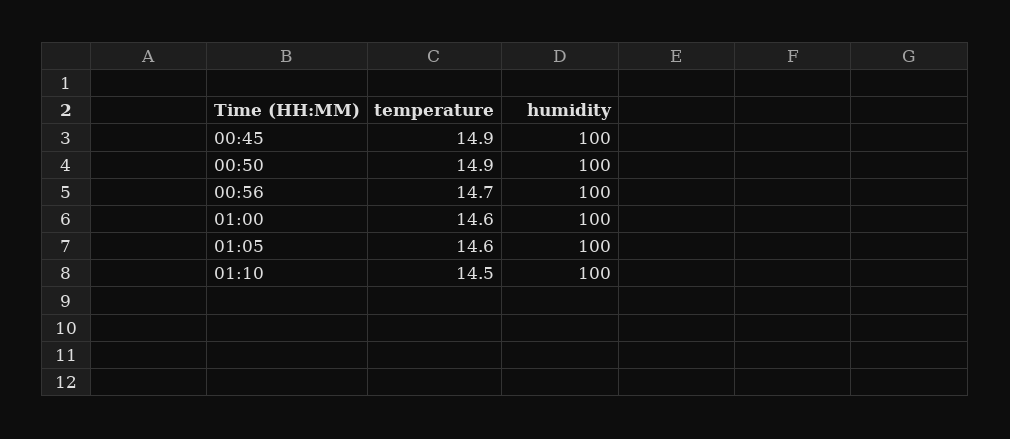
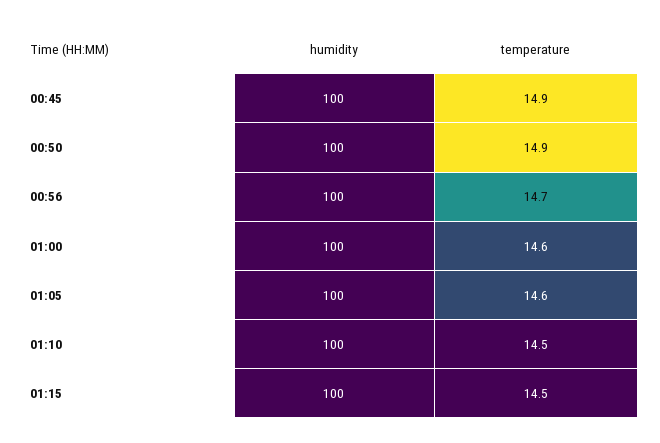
humidity, 01:15: none -> 100
temperature, 01:15: none -> 14.5

